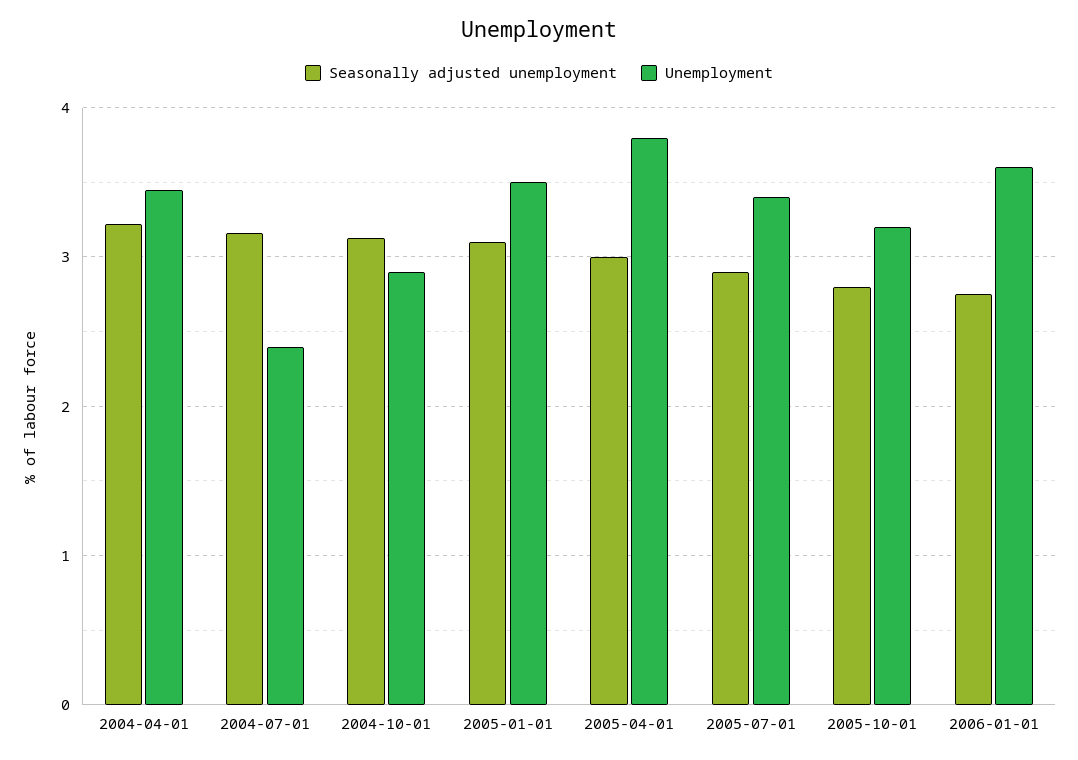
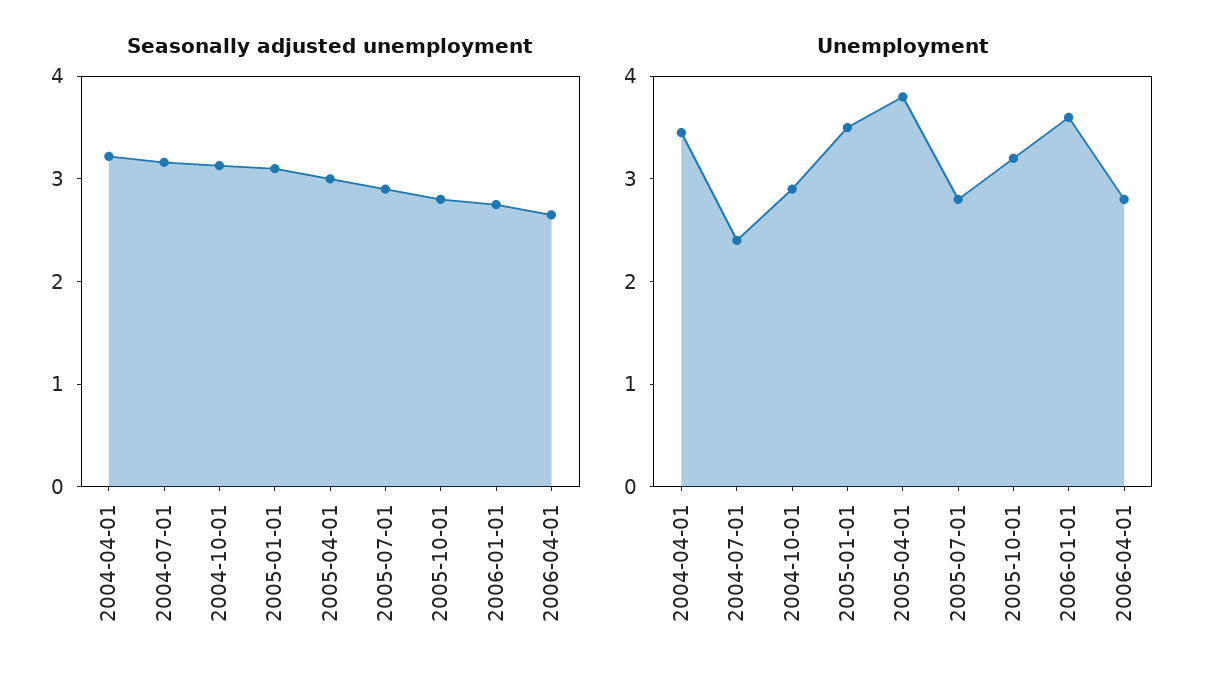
Unemployment, 2005-07-01: 3.4 -> 2.8
Seasonally adjusted unemployment, 2006-04-01: none -> 2.6
Unemployment, 2006-04-01: none -> 2.8

